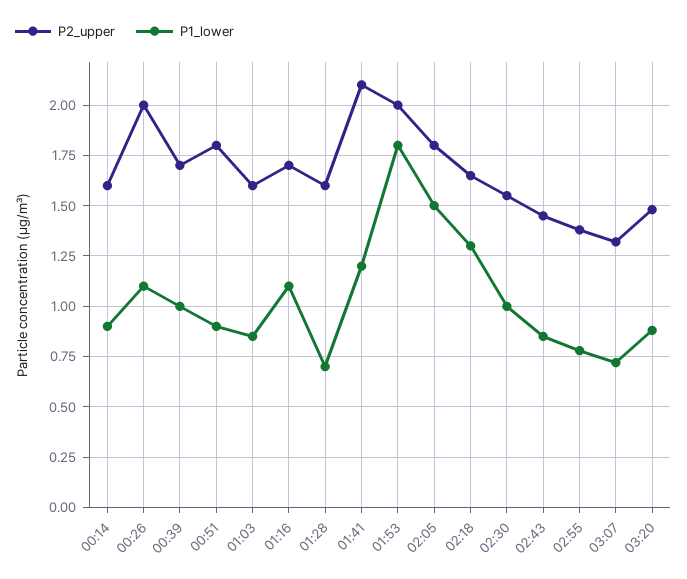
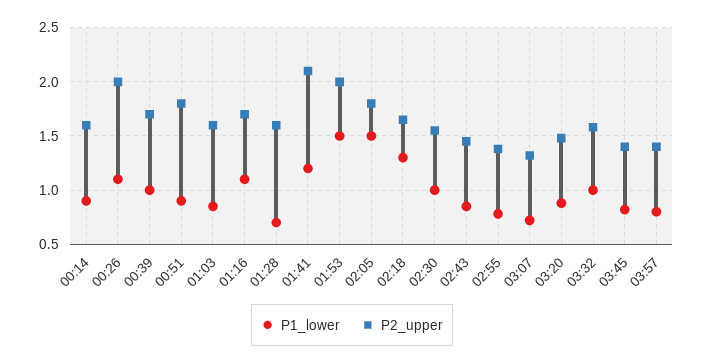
P1_lower, 01:53: 1.8 -> 1.5
P1_lower, 03:32: none -> 1
P2_upper, 03:32: none -> 1.6
P1_lower, 03:45: none -> 0.8
P2_upper, 03:45: none -> 1.4
P1_lower, 03:57: none -> 0.8
P2_upper, 03:57: none -> 1.4

